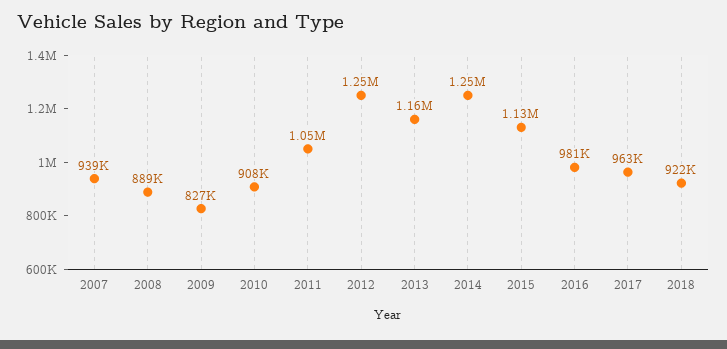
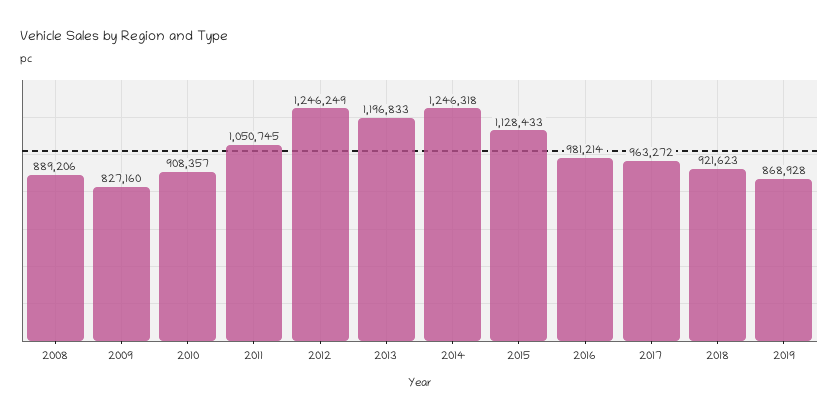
2007: 939000 -> none
2013: 1160000 -> 1196833
2019: none -> 868928

